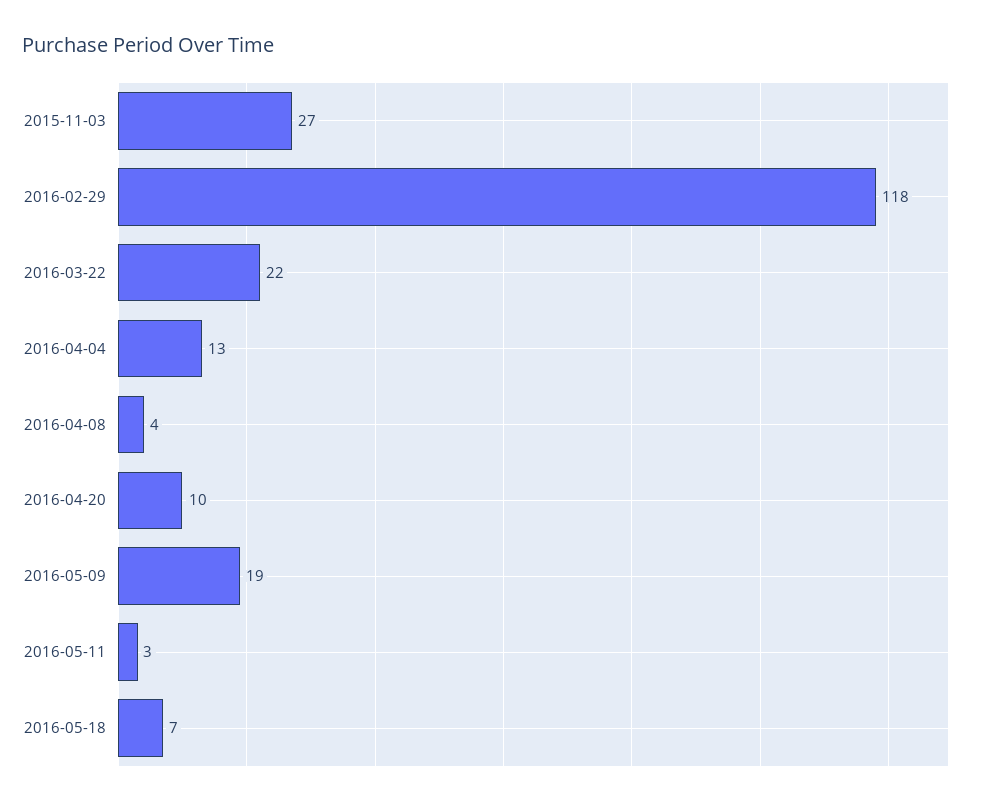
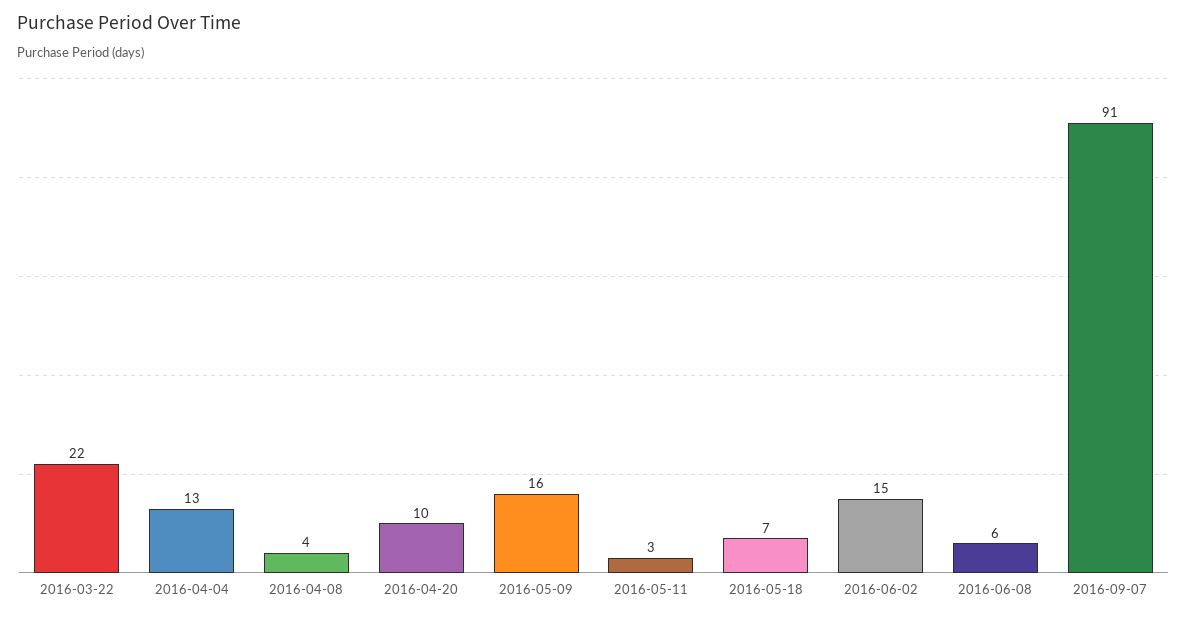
2015-11-03: 27 -> none
2016-02-29: 118 -> none
2016-05-09: 19 -> 16
2016-06-02: none -> 15
2016-06-08: none -> 6
2016-09-07: none -> 91

